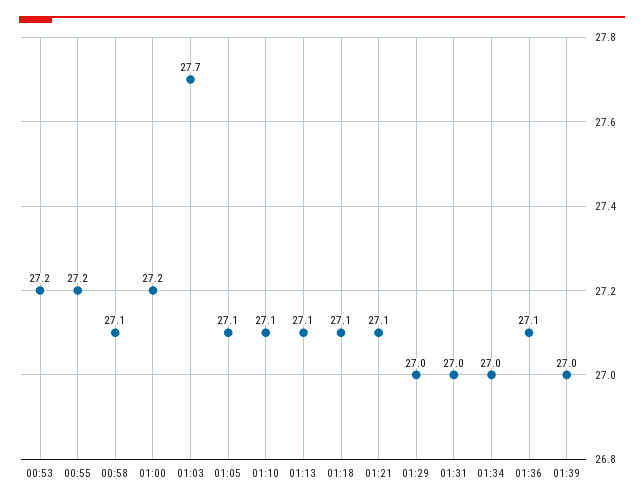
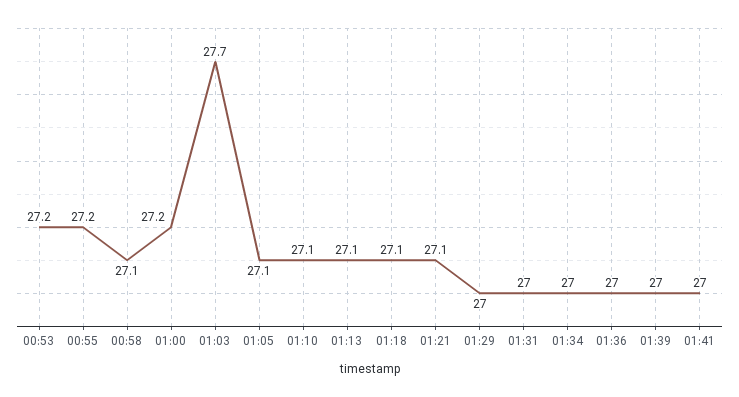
01:36: 27.1 -> 27
01:41: none -> 27

